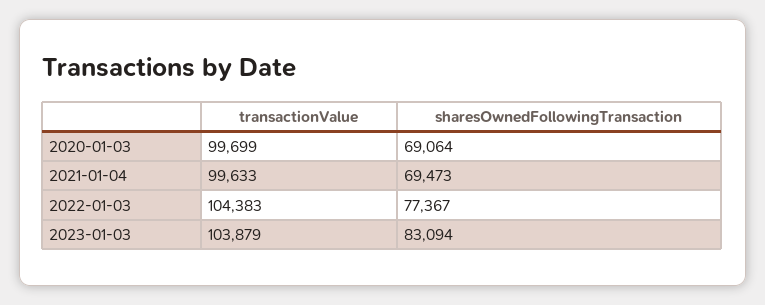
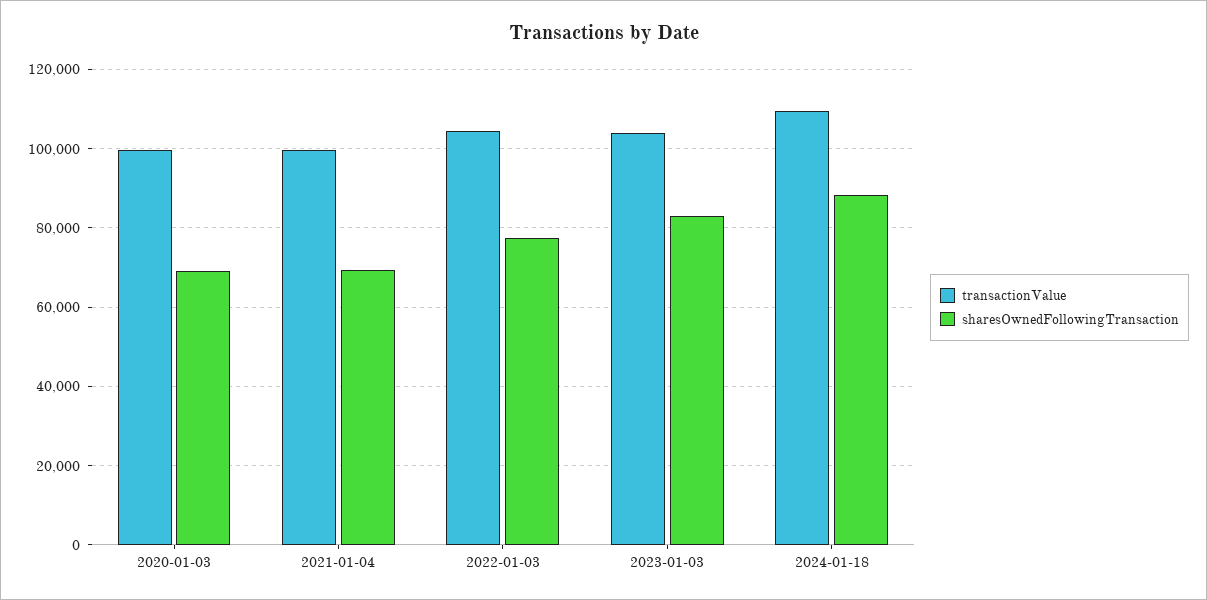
transactionValue, 2024-01-18: none -> 110000
sharesOwnedFollowingTransaction, 2024-01-18: none -> 88000

